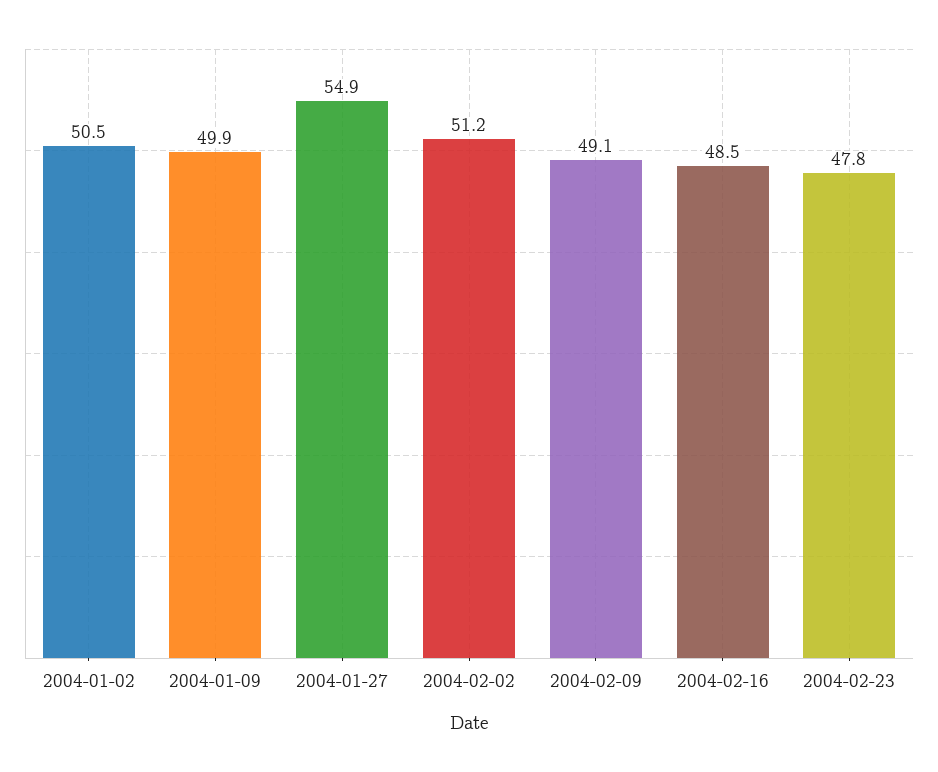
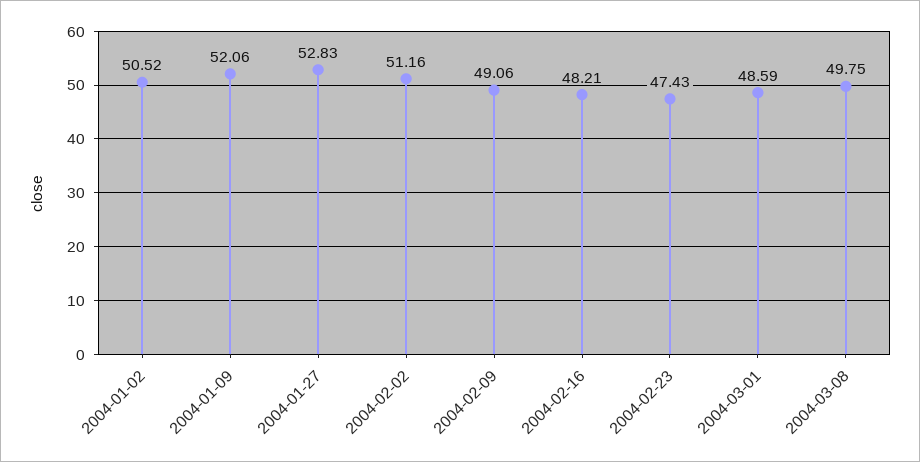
2004-01-09: 49.9 -> 52.06
2004-01-27: 54.9 -> 52.83
2004-02-16: 48.5 -> 48.21
2004-02-23: 47.8 -> 47.43
2004-03-01: none -> 48.59
2004-03-08: none -> 49.75

